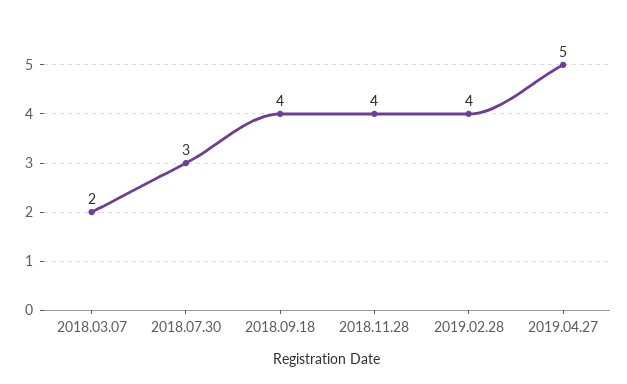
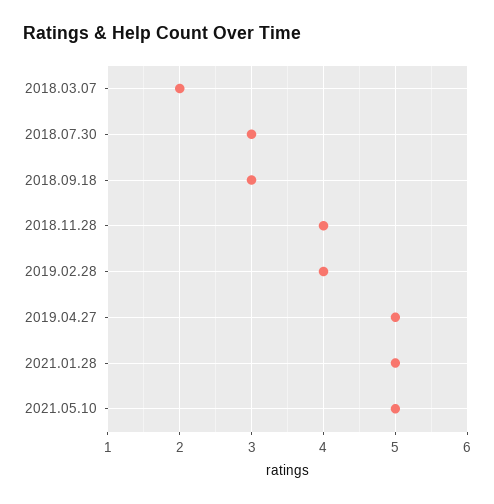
2018.09.18: 4 -> 3
2021.01.28: none -> 5
2021.05.10: none -> 5

